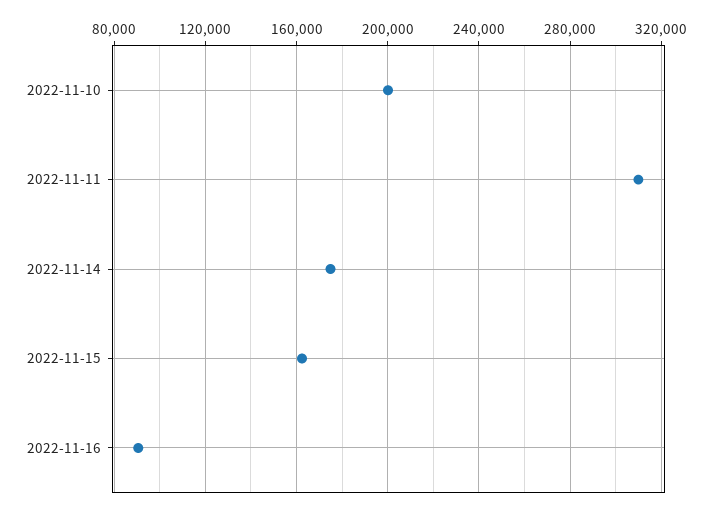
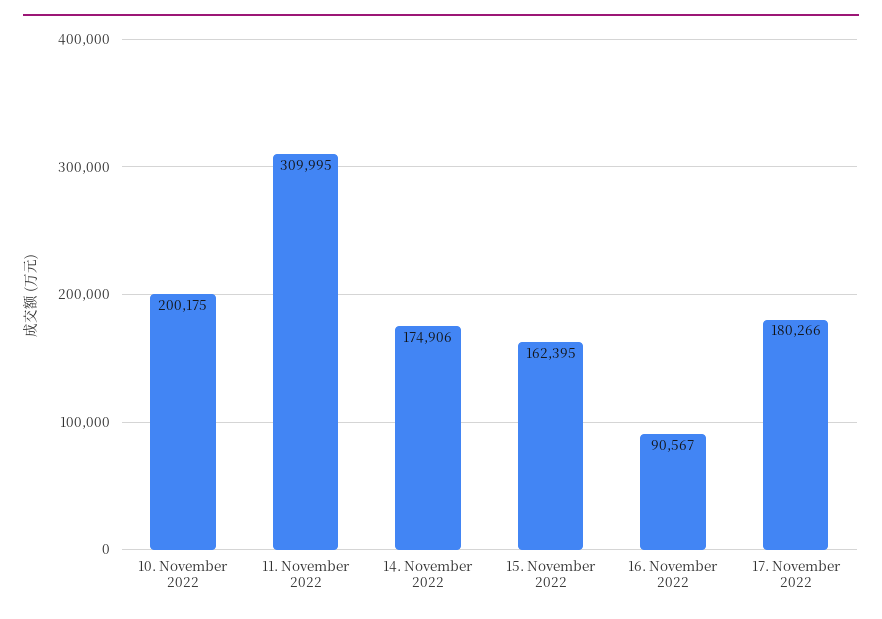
17. November 2022: none -> 180266

